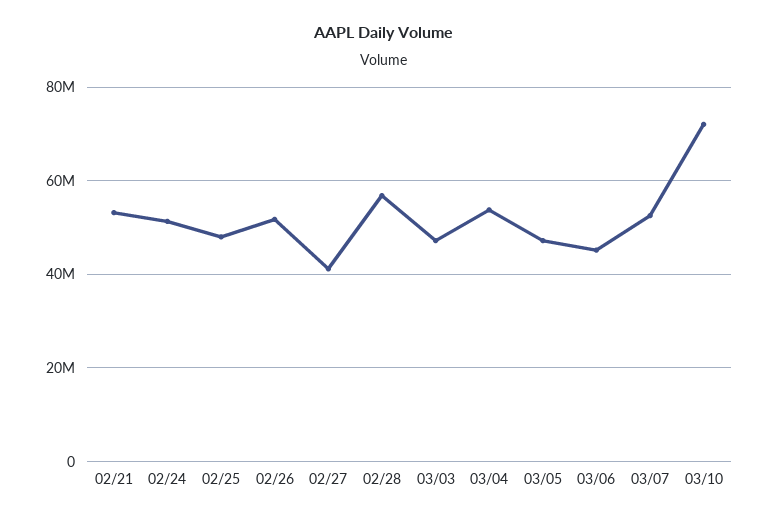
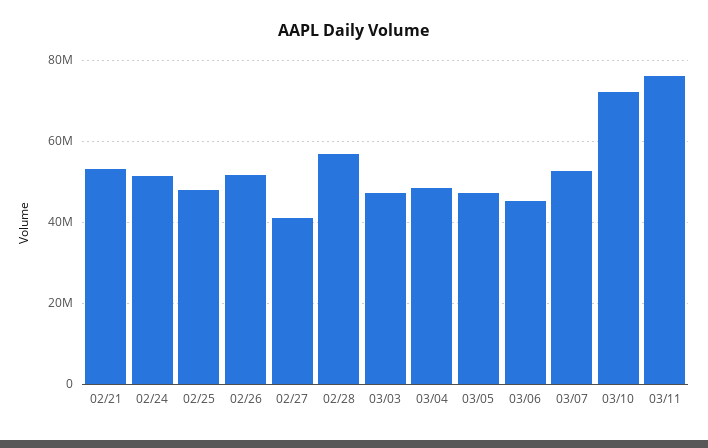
03/04: 54000000 -> 48000000
03/11: none -> 76000000

